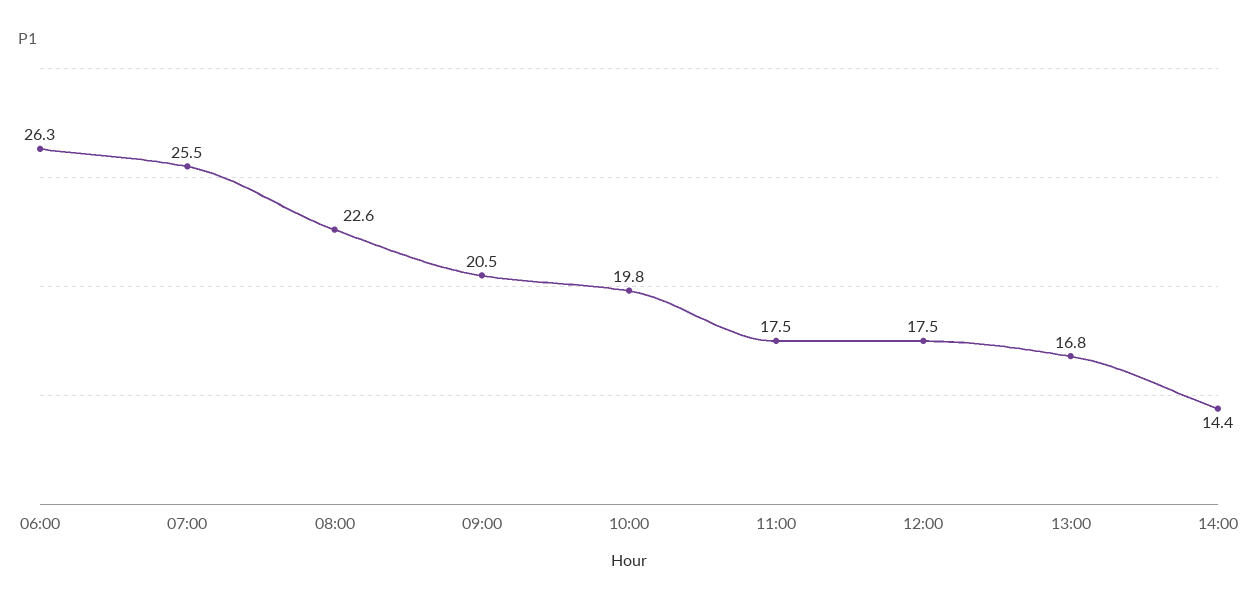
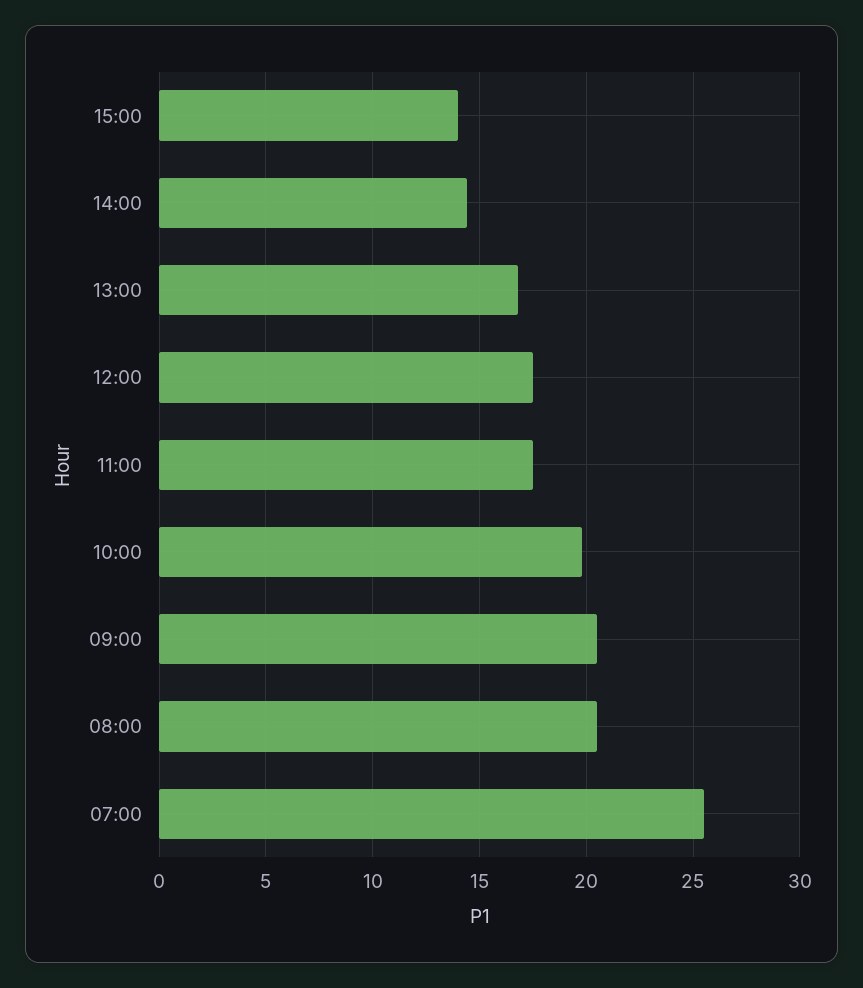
06:00: 26.3 -> none
08:00: 22.6 -> 20.5
15:00: none -> 14

